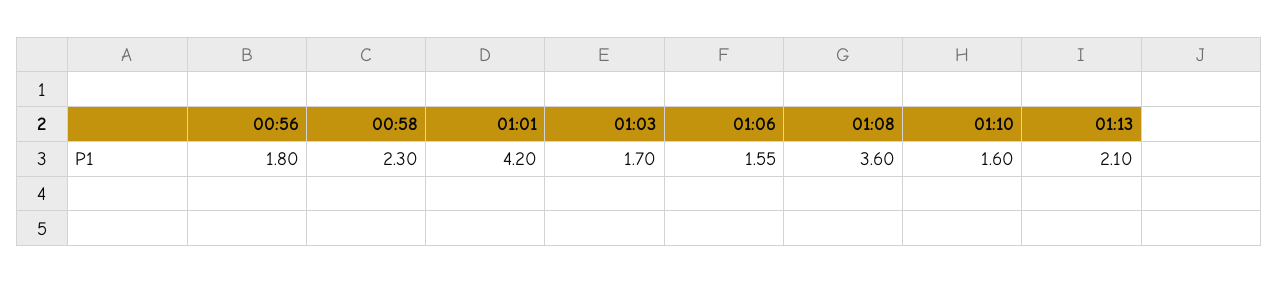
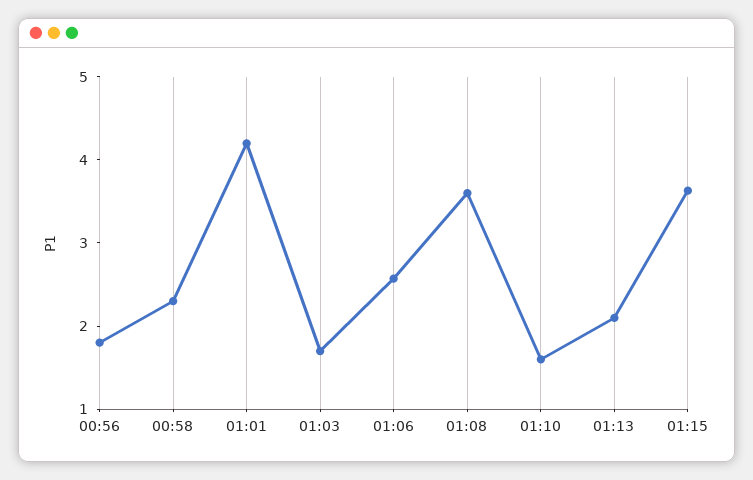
01:06: 1.55 -> 2.6
01:15: none -> 3.6

